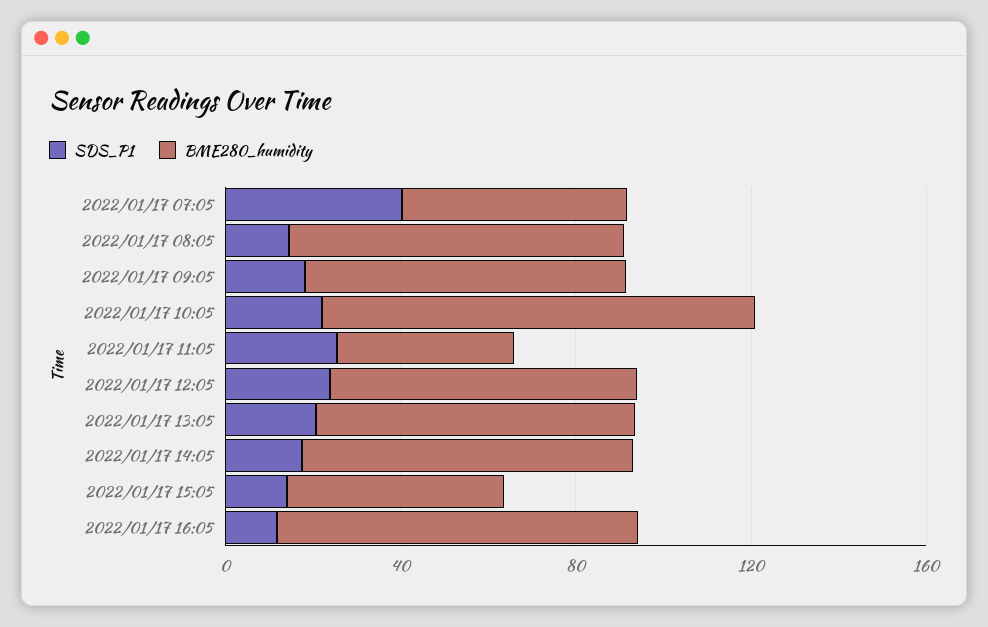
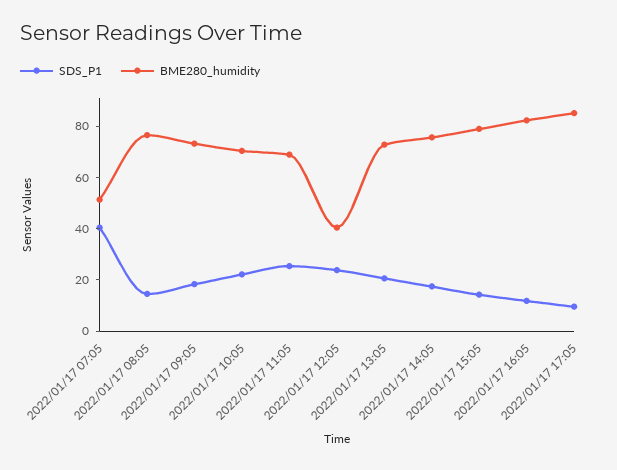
BME280_humidity, 2022/01/17 10:05: 100 -> 70
BME280_humidity, 2022/01/17 11:05: 40 -> 70
BME280_humidity, 2022/01/17 12:05: 70 -> 40
BME280_humidity, 2022/01/17 15:05: 50 -> 80
SDS_P1, 2022/01/17 17:05: none -> 10
BME280_humidity, 2022/01/17 17:05: none -> 85

